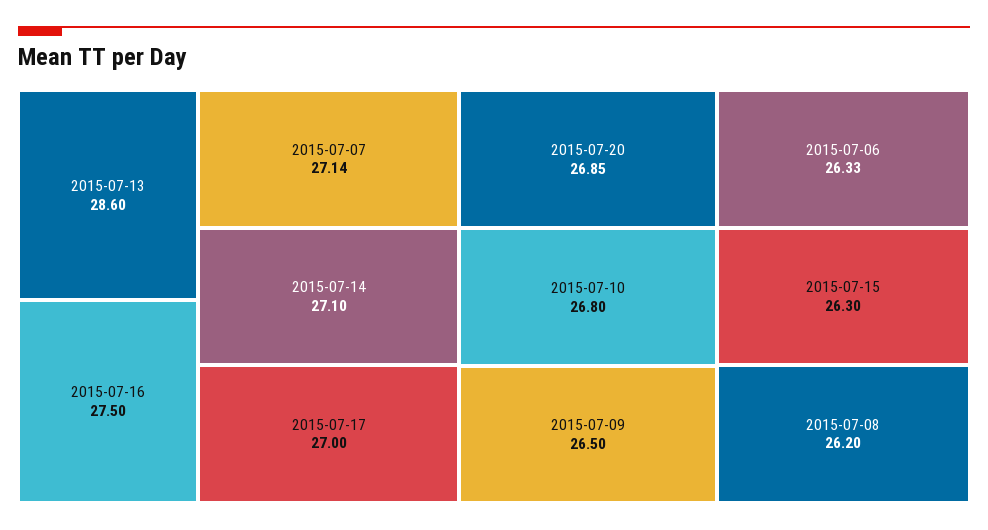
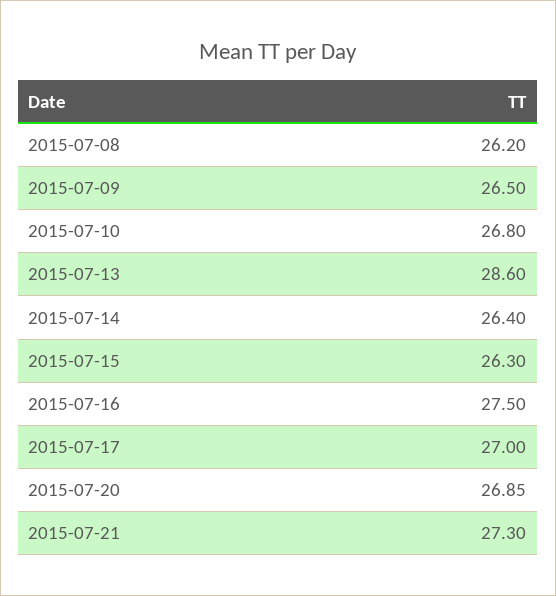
2015-07-07: 27.14 -> none
2015-07-14: 27.1 -> 26.4
2015-07-06: 26.33 -> none
2015-07-21: none -> 27.3

